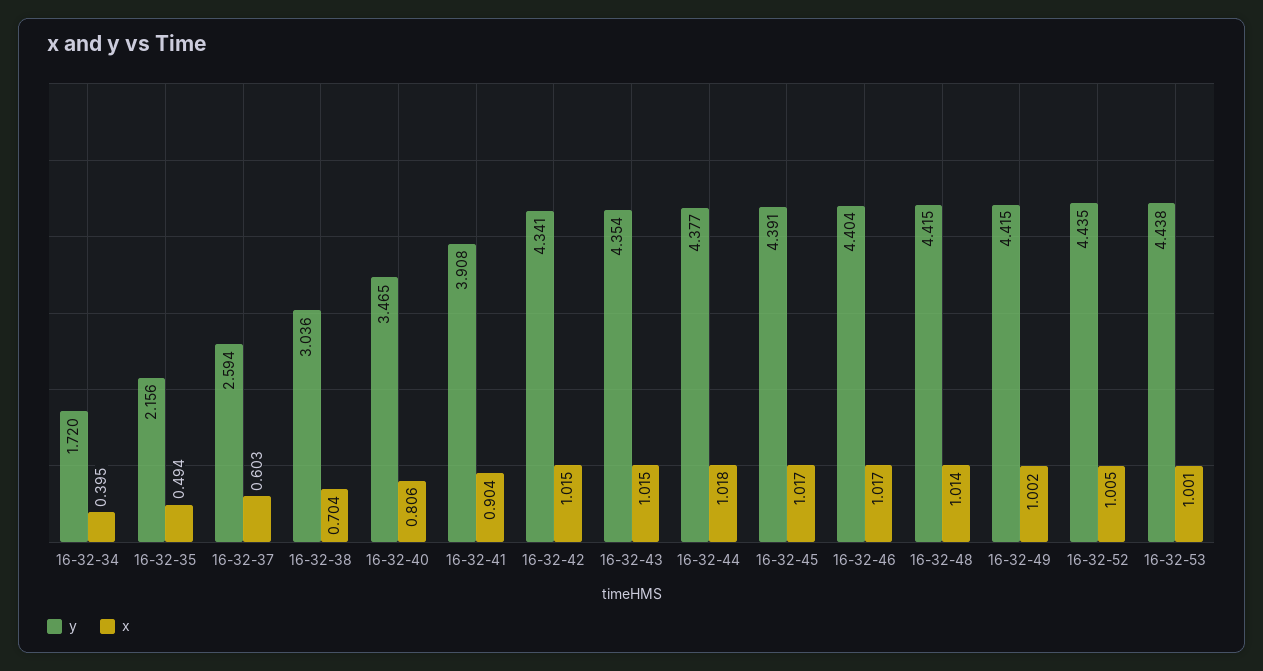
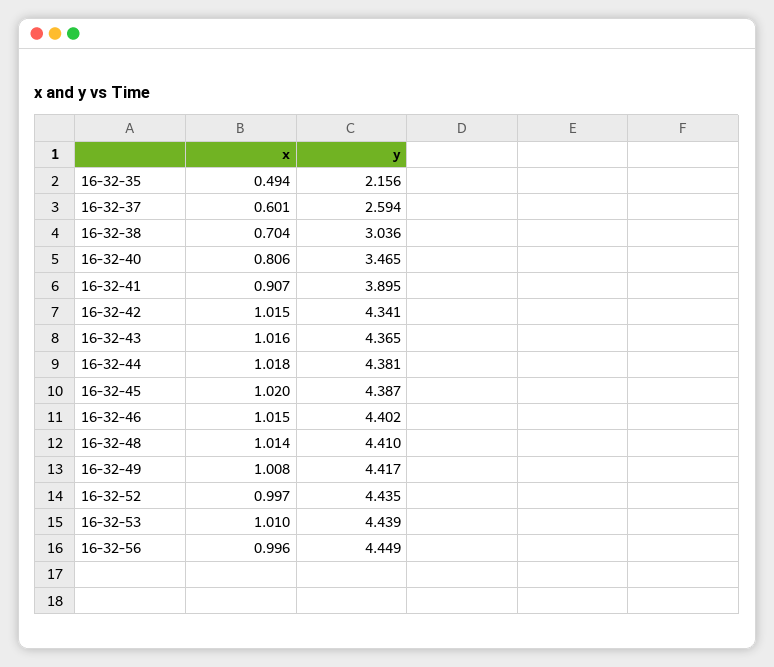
y, 16-32-34: 1.72 -> none
x, 16-32-34: 0.395 -> none
x, 16-32-37: 0.603 -> 0.601
y, 16-32-41: 3.908 -> 3.895
x, 16-32-41: 0.904 -> 0.907
y, 16-32-43: 4.354 -> 4.365
x, 16-32-43: 1.015 -> 1.016
y, 16-32-44: 4.377 -> 4.381
y, 16-32-45: 4.391 -> 4.387
x, 16-32-45: 1.017 -> 1.02
y, 16-32-46: 4.404 -> 4.402
x, 16-32-46: 1.017 -> 1.015
y, 16-32-48: 4.415 -> 4.41
y, 16-32-49: 4.415 -> 4.417
x, 16-32-49: 1.002 -> 1.008
x, 16-32-52: 1.005 -> 0.997
y, 16-32-53: 4.438 -> 4.439
x, 16-32-53: 1.001 -> 1.01
x, 16-32-56: none -> 0.996
y, 16-32-56: none -> 4.449

